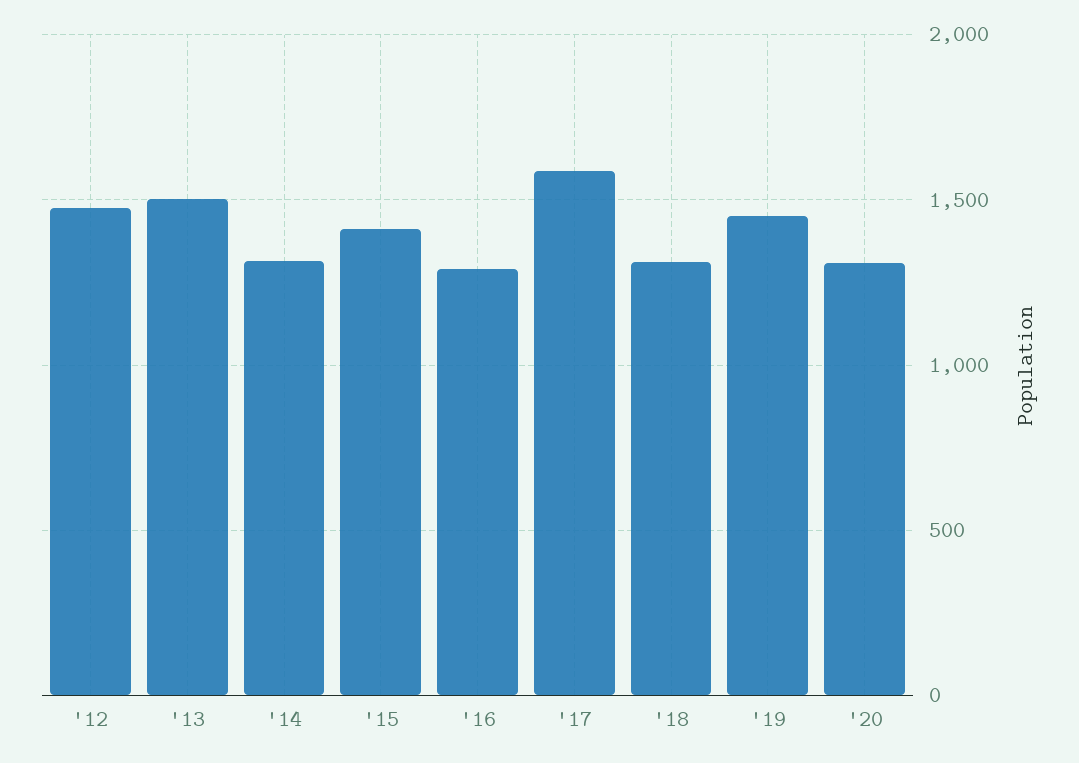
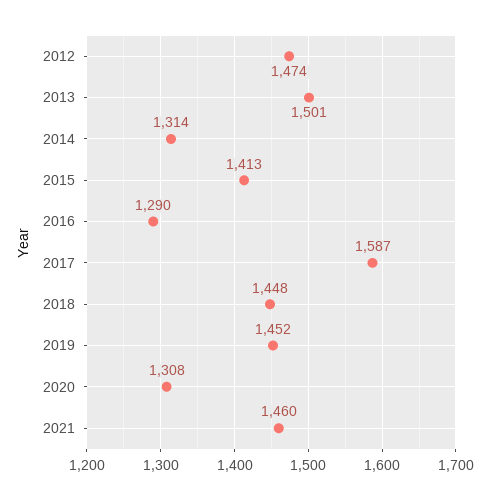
'18: 1300 -> 1448
2021: none -> 1460

